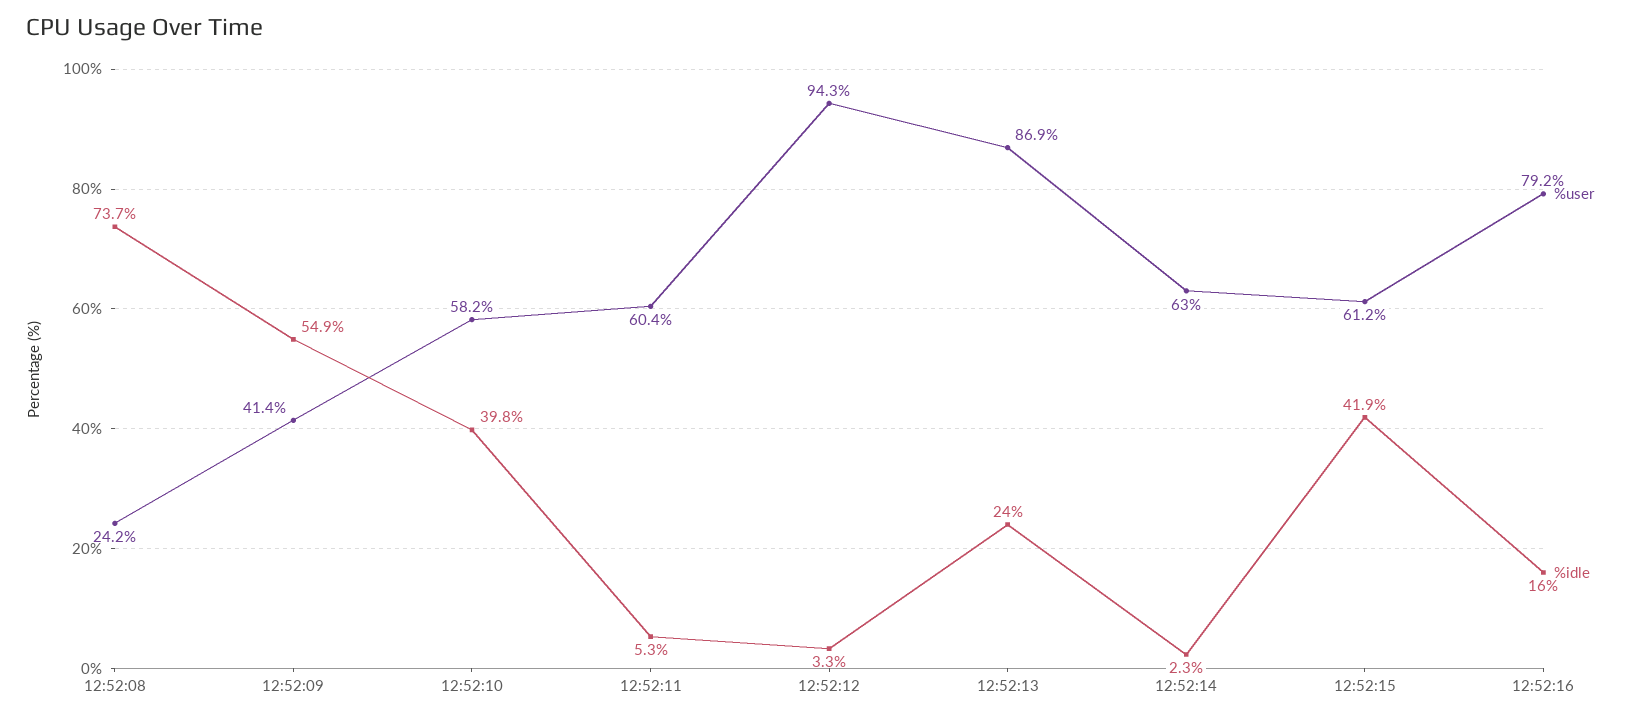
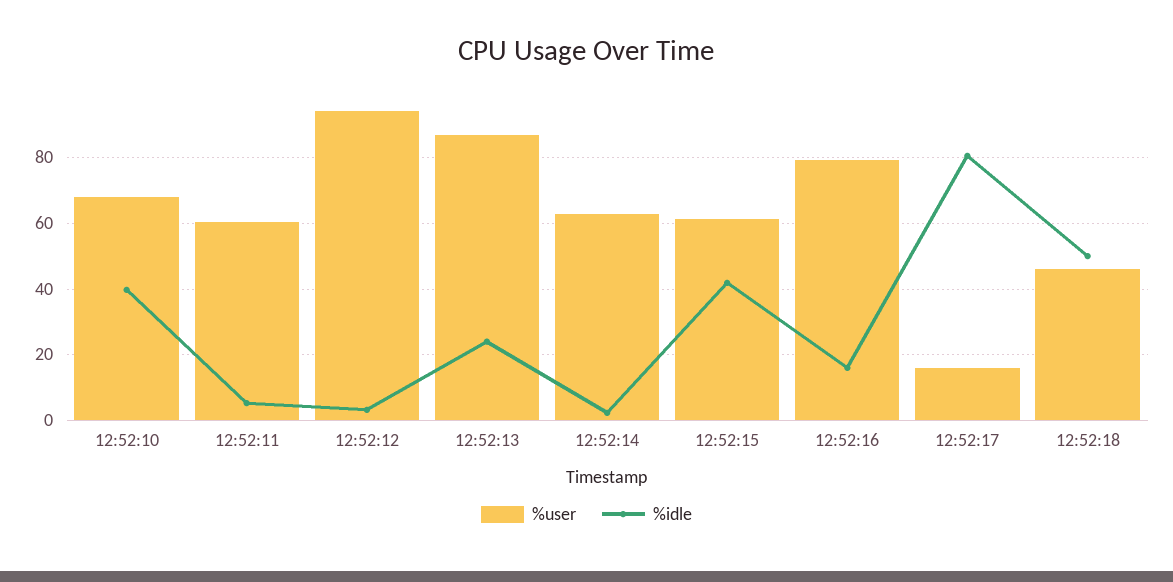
%user, 12:52:08: 24.2 -> none
%idle, 12:52:08: 73.7 -> none
%user, 12:52:09: 41.4 -> none
%idle, 12:52:09: 54.9 -> none
%user, 12:52:10: 58.2 -> 68
%user, 12:52:17: none -> 16
%idle, 12:52:17: none -> 80
%user, 12:52:18: none -> 46
%idle, 12:52:18: none -> 50

